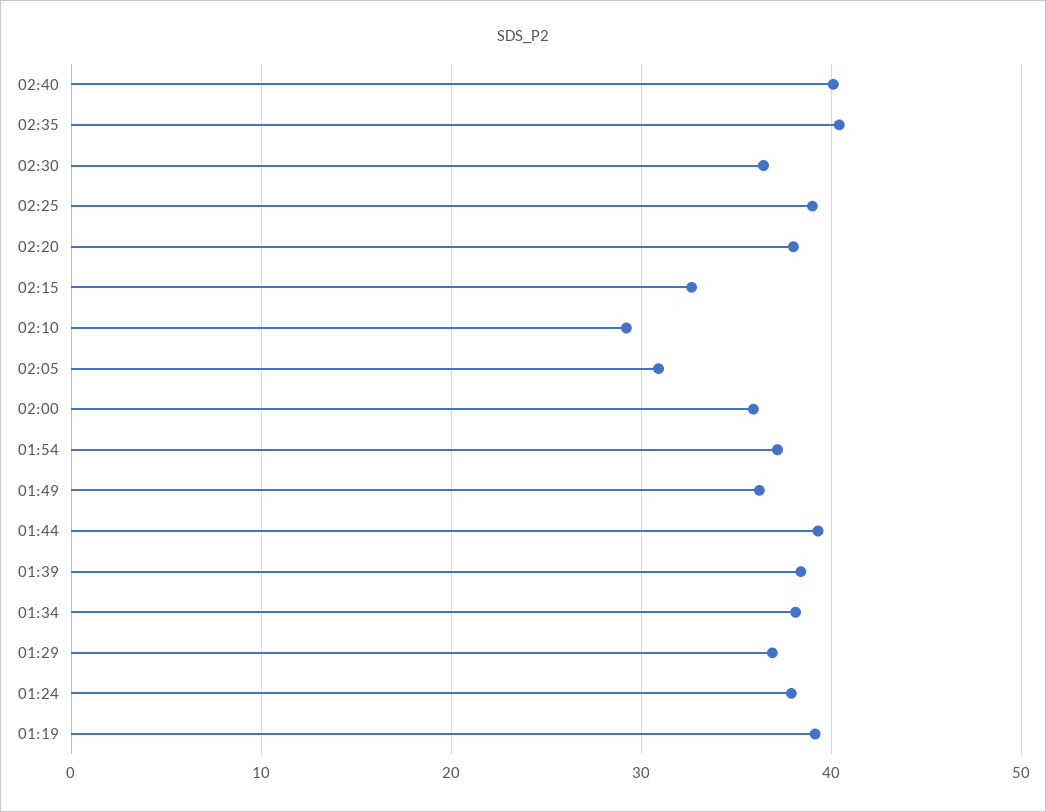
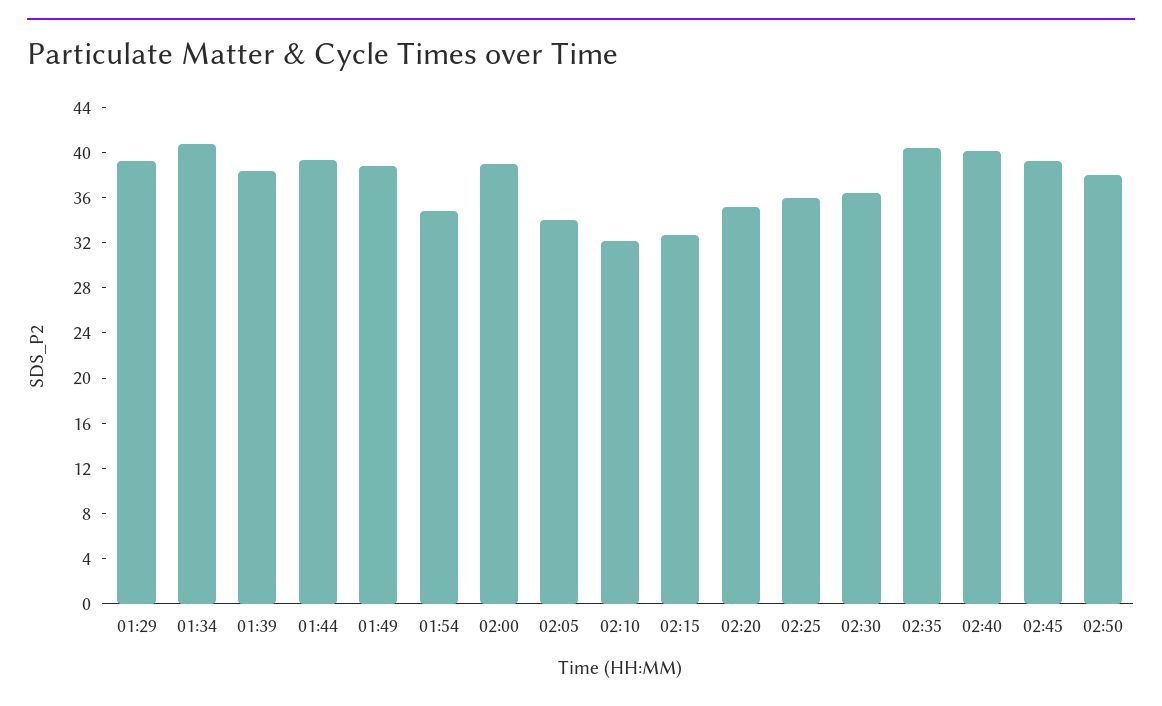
02:25: 39 -> 36
02:20: 38 -> 35
02:10: 29 -> 32
02:05: 31 -> 34
02:00: 36 -> 39
01:54: 37 -> 35
01:49: 36 -> 39
01:34: 38 -> 41
01:29: 37 -> 39
01:24: 38 -> none
01:19: 39 -> none
02:45: none -> 39
02:50: none -> 38

